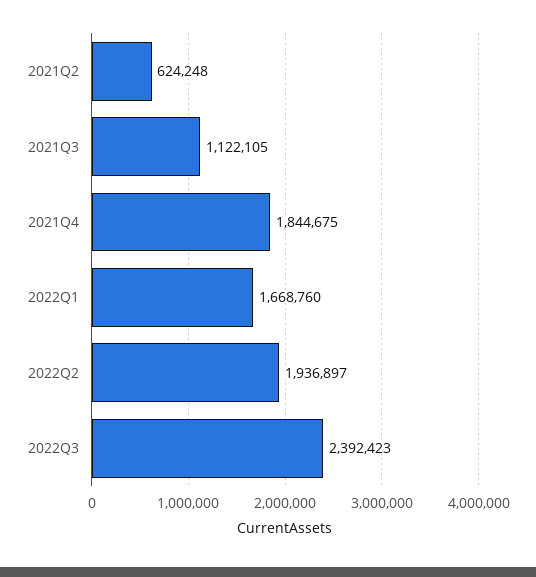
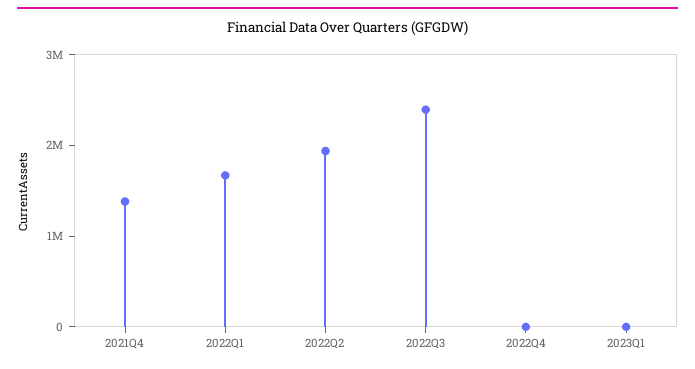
2021Q2: 624248 -> none
2021Q3: 1122105 -> none
2021Q4: 1844675 -> 1400000
2022Q4: none -> 0
2023Q1: none -> 0

